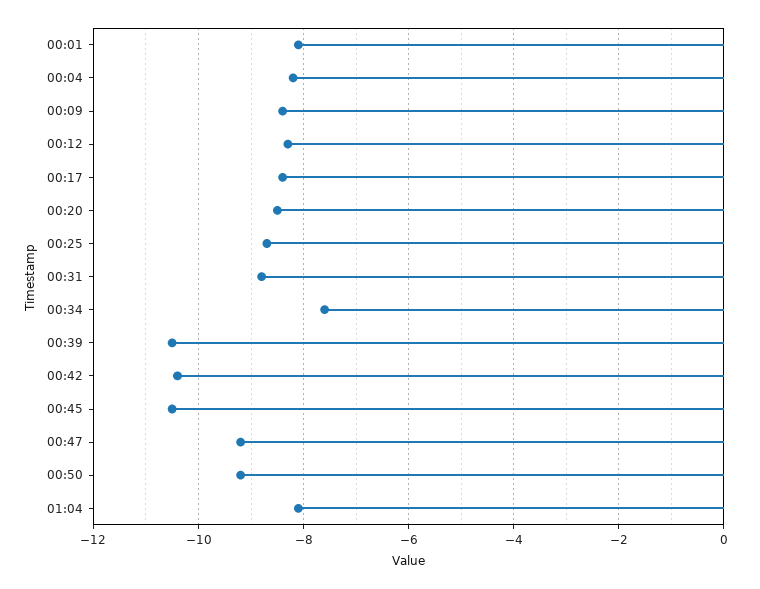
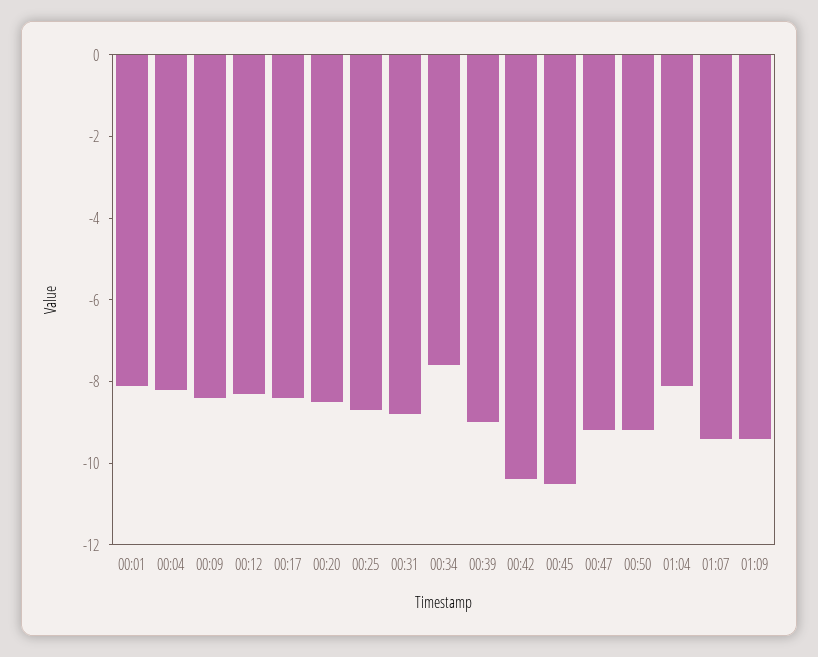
00:39: -10.5 -> -9
01:07: none -> -9.5
01:09: none -> -9.5

